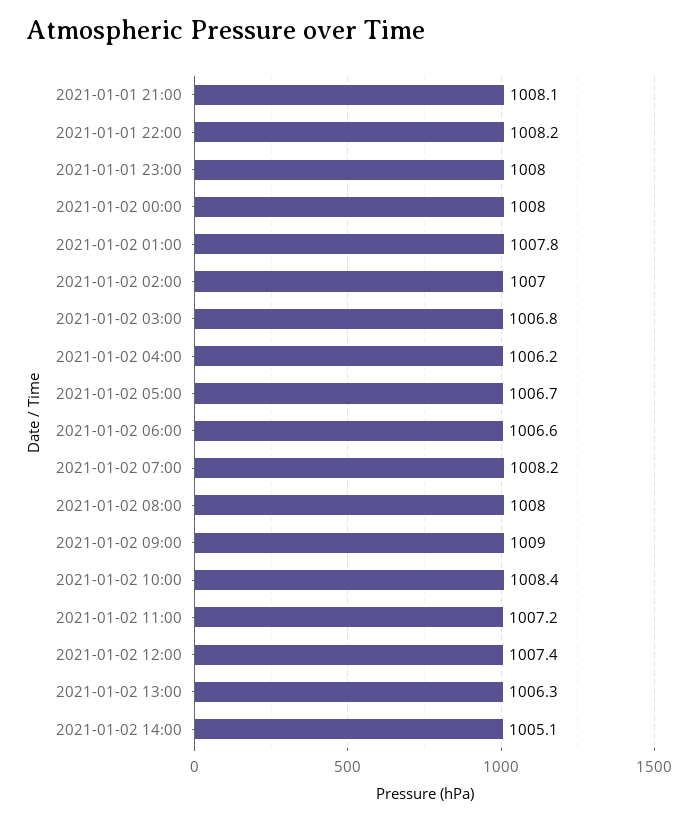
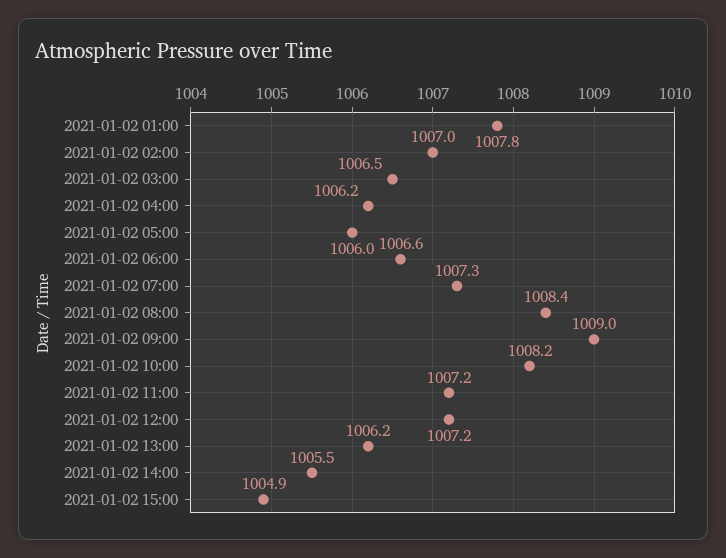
2021-01-01 21:00: 1008.1 -> none
2021-01-01 22:00: 1008.2 -> none
2021-01-01 23:00: 1008 -> none
2021-01-02 00:00: 1008 -> none
2021-01-02 03:00: 1006.8 -> 1006.5
2021-01-02 05:00: 1006.7 -> 1006
2021-01-02 07:00: 1008.2 -> 1007.3
2021-01-02 08:00: 1008 -> 1008.4
2021-01-02 10:00: 1008.4 -> 1008.2
2021-01-02 12:00: 1007.4 -> 1007.2
2021-01-02 13:00: 1006.3 -> 1006.2
2021-01-02 14:00: 1005.1 -> 1005.5
2021-01-02 15:00: none -> 1004.9

